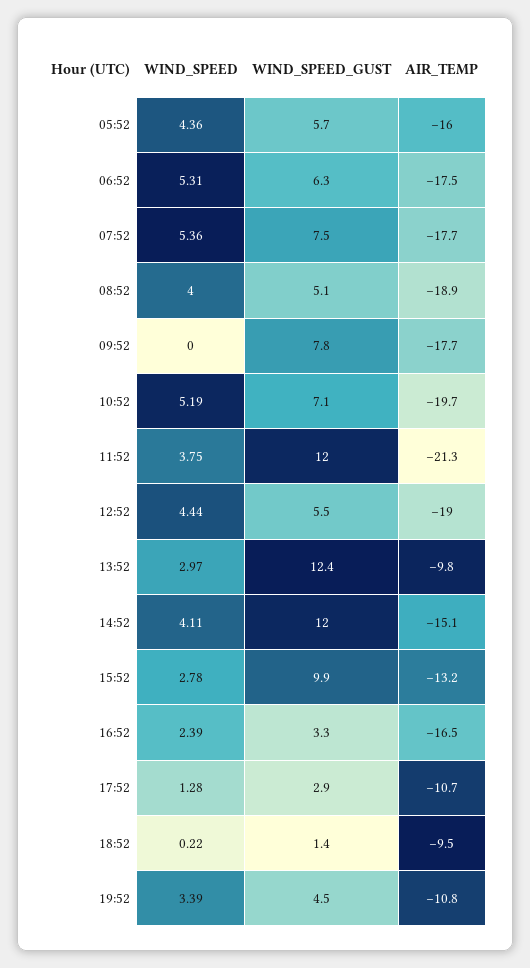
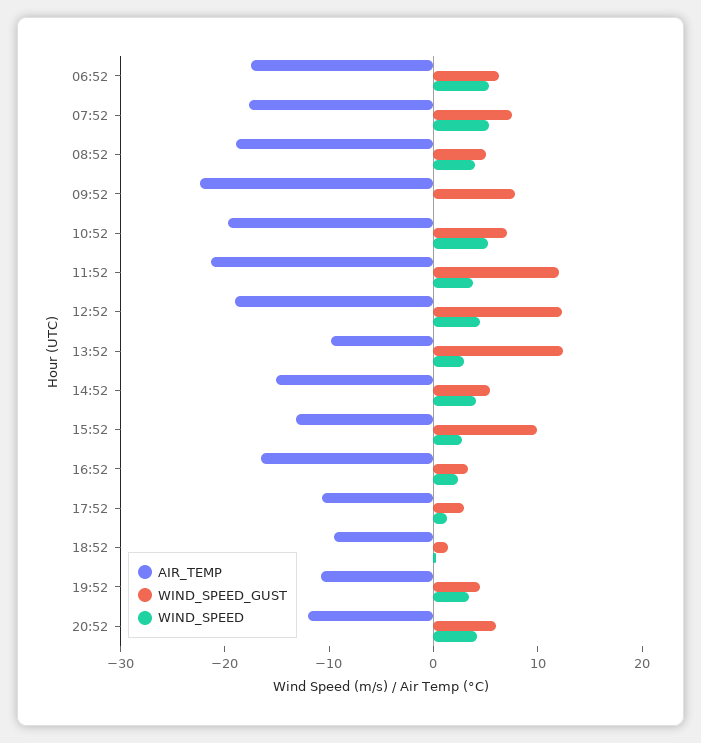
WIND_SPEED, 05:52: 4.36 -> none
WIND_SPEED_GUST, 05:52: 5.7 -> none
AIR_TEMP, 05:52: -16 -> none
AIR_TEMP, 09:52: -17.7 -> -22
WIND_SPEED_GUST, 12:52: 5.5 -> 12
WIND_SPEED_GUST, 14:52: 12 -> 6
AIR_TEMP, 20:52: none -> -12
WIND_SPEED_GUST, 20:52: none -> 6
WIND_SPEED, 20:52: none -> 4

